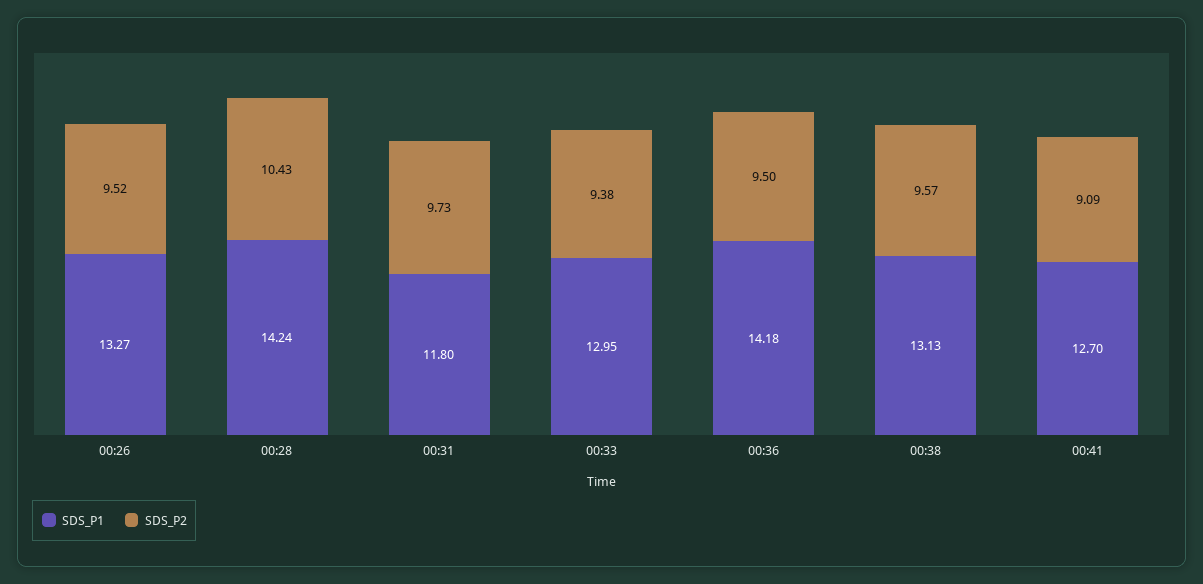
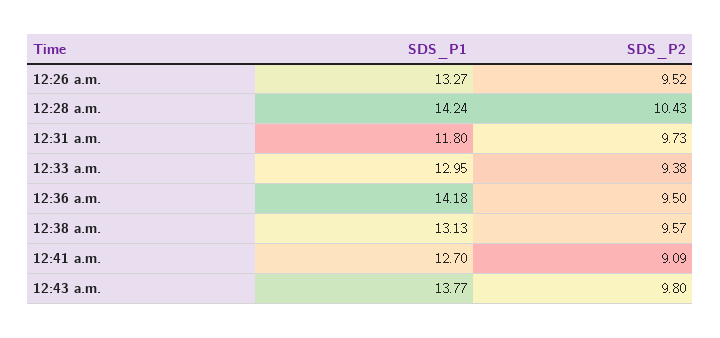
SDS_P1, 12:43 a.m.: none -> 13.77
SDS_P2, 12:43 a.m.: none -> 9.8

